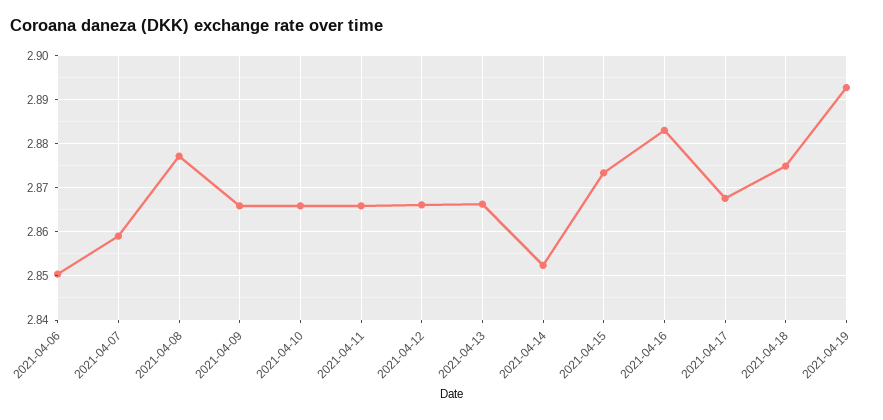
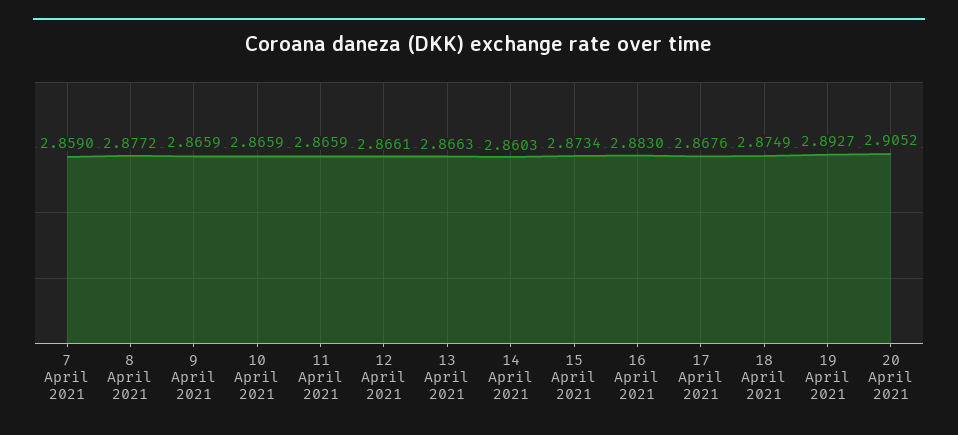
2021-04-06: 2.85 -> none
2021-04-14: 2.852 -> 2.8603
20 April 2021: none -> 2.9052

